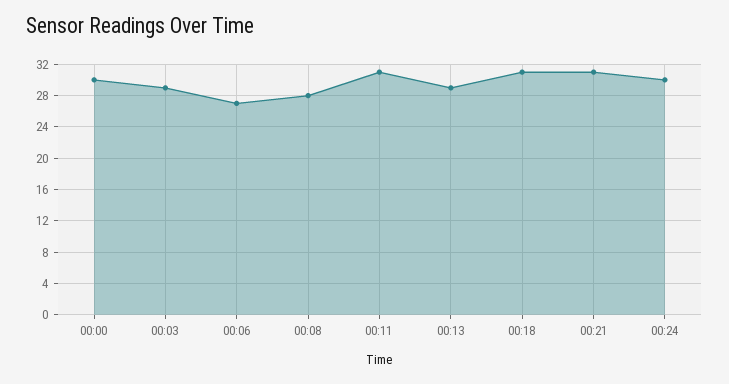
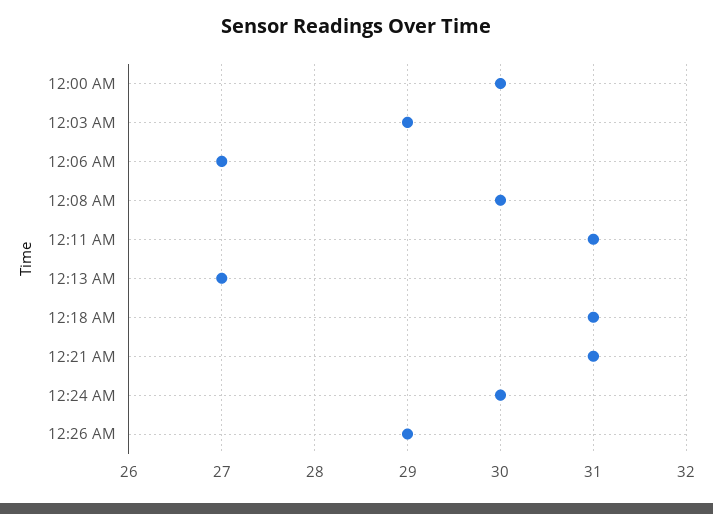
00:08: 28 -> 30
00:13: 29 -> 27
12:26 AM: none -> 29

